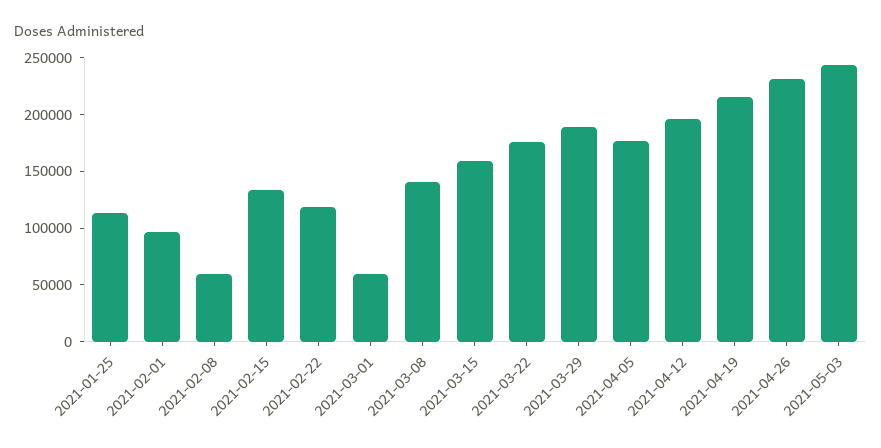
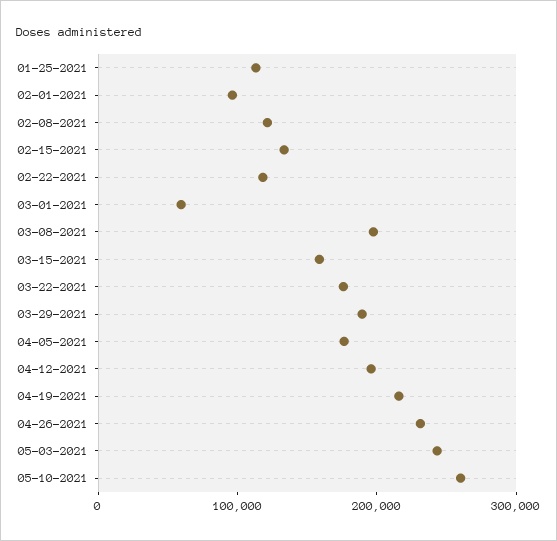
2021-02-08: 60000 -> 120000
2021-03-08: 140000 -> 200000
05-10-2021: none -> 260000

